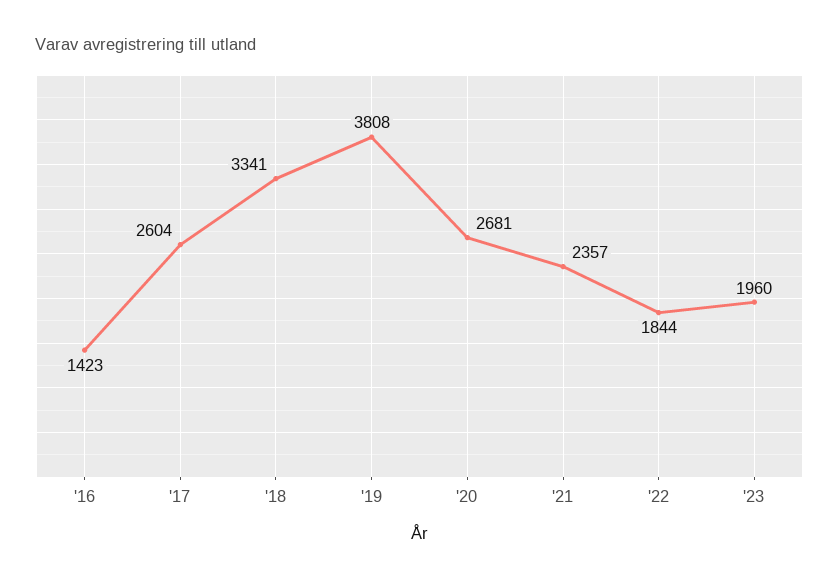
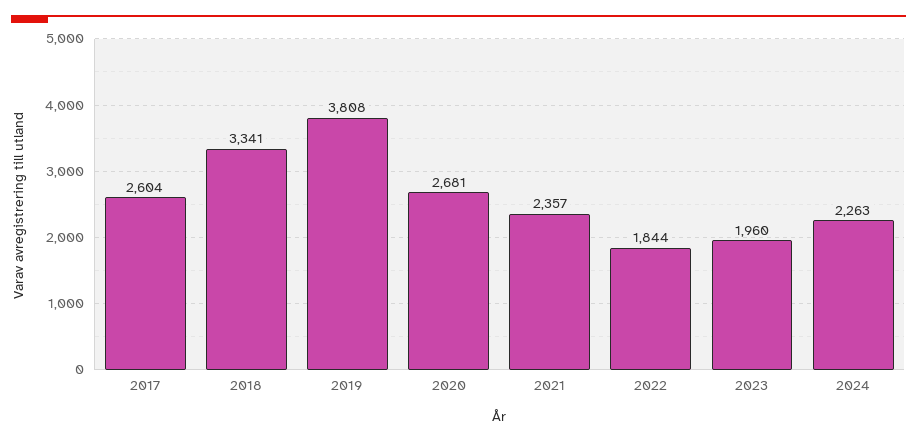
'16: 1423 -> none
2024: none -> 2263

